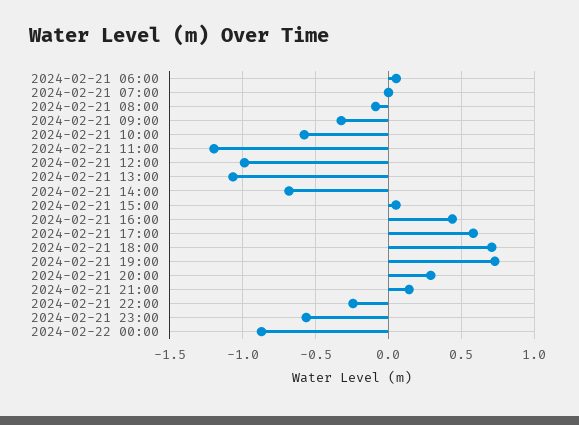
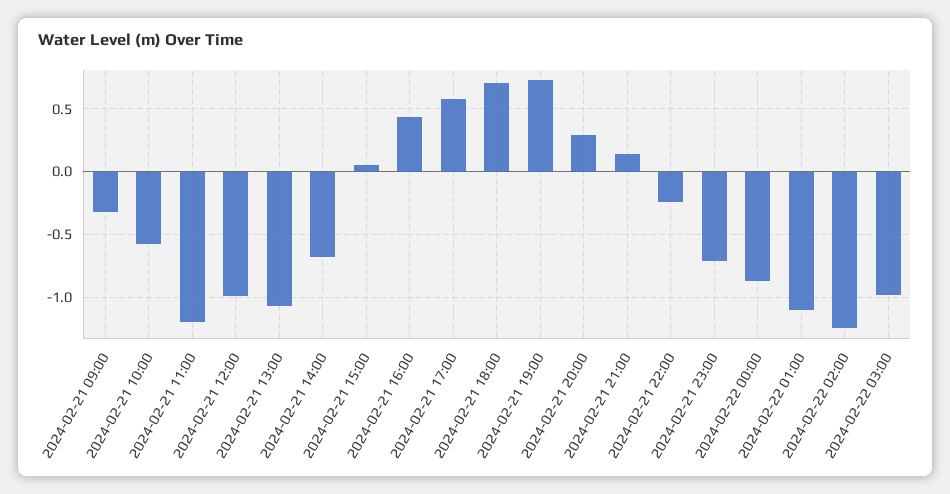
2024-02-21 06:00: 0.05 -> none
2024-02-21 07:00: 0 -> none
2024-02-21 08:00: -0.1 -> none
2024-02-21 23:00: -0.55 -> -0.7
2024-02-22 01:00: none -> -1.1
2024-02-22 02:00: none -> -1.25
2024-02-22 03:00: none -> -1

